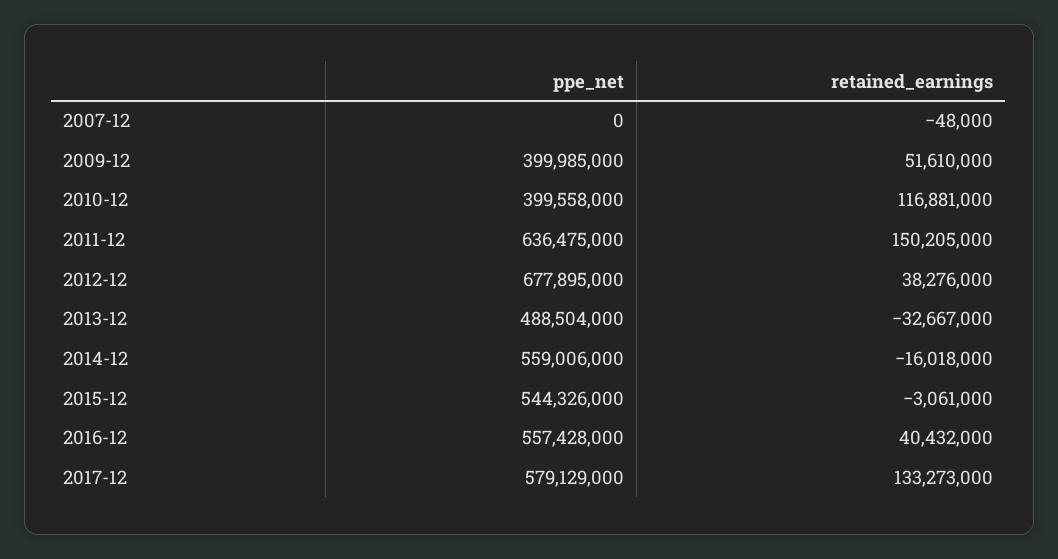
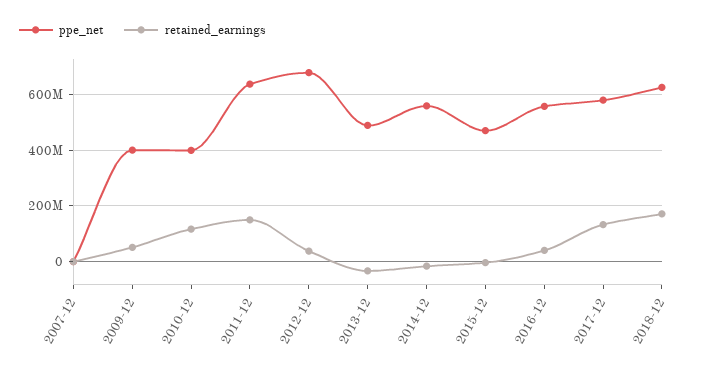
ppe_net, 2015-12: 544326000 -> 475000000
ppe_net, 2018-12: none -> 625000000
retained_earnings, 2018-12: none -> 175000000

